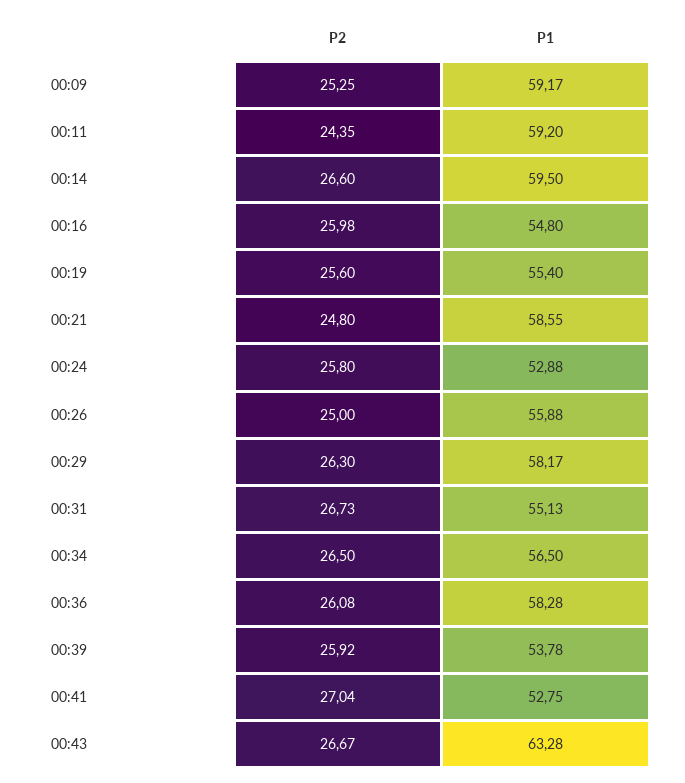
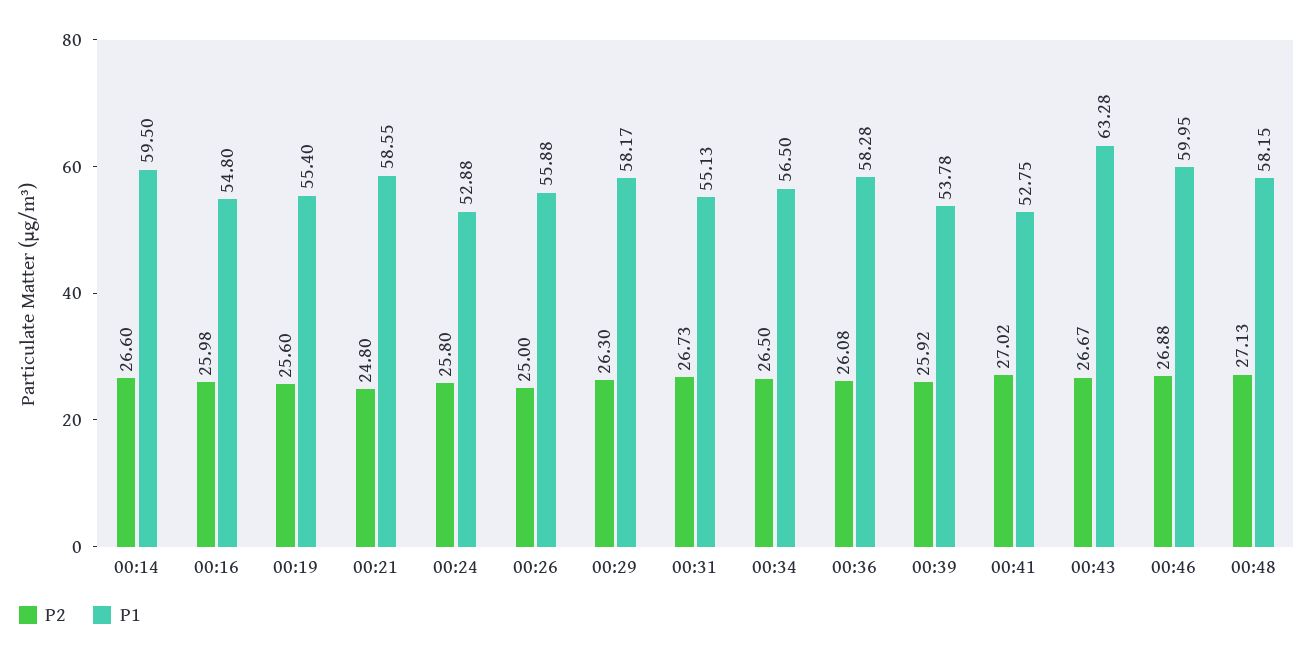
P2, 00:09: 25.25 -> none
P1, 00:09: 59.17 -> none
P2, 00:11: 24.35 -> none
P1, 00:11: 59.2 -> none
P2, 00:41: 27.04 -> 27.02
P2, 00:46: none -> 26.88
P1, 00:46: none -> 59.95
P2, 00:48: none -> 27.13
P1, 00:48: none -> 58.15

